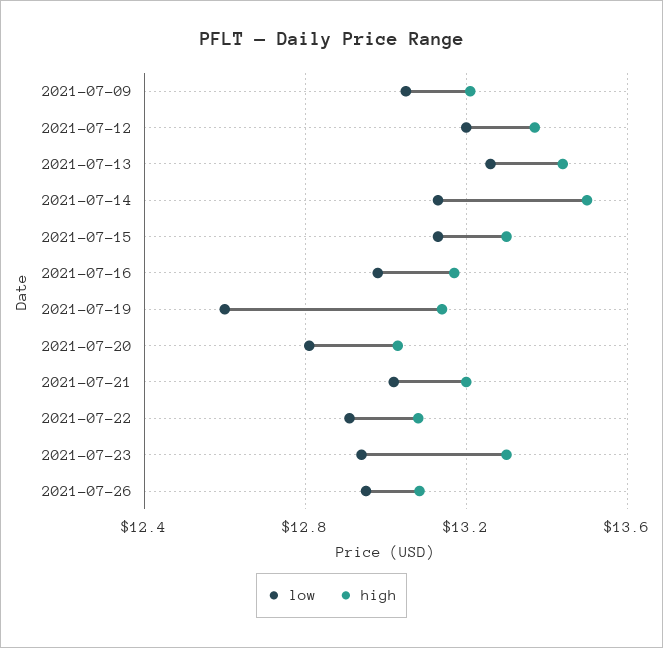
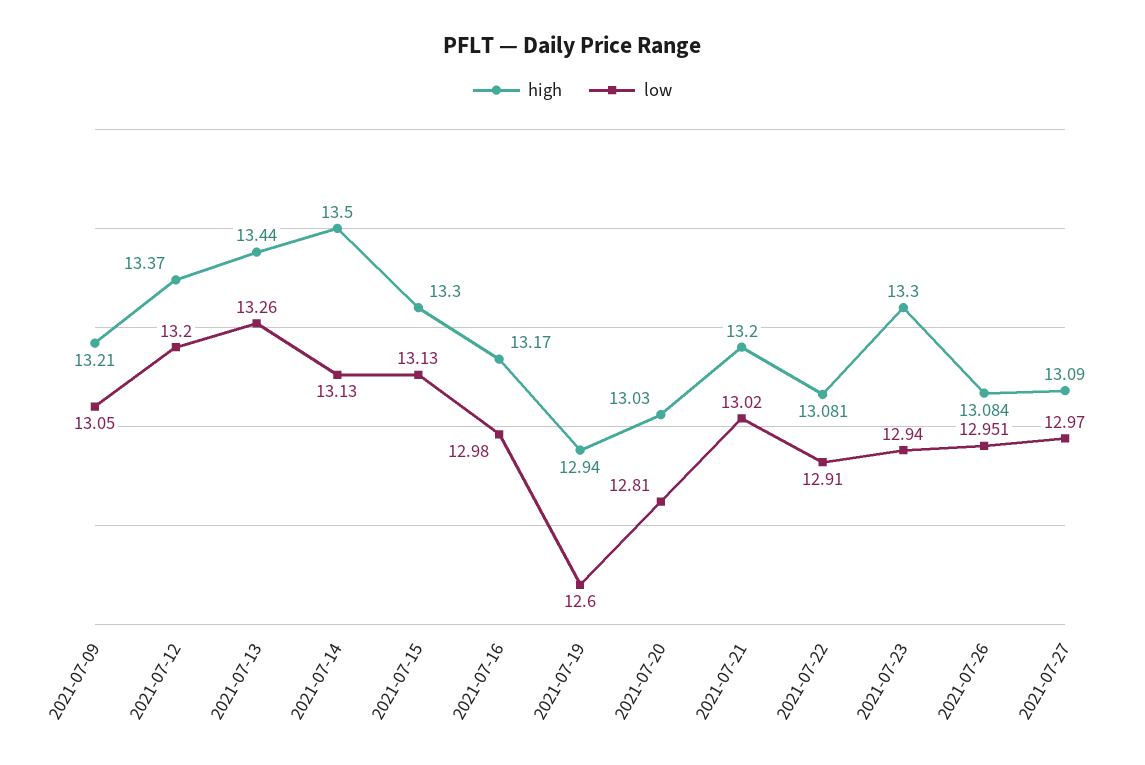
high, 2021-07-19: 13.15 -> 12.94
high, 2021-07-27: none -> 13.09
low, 2021-07-27: none -> 12.97

